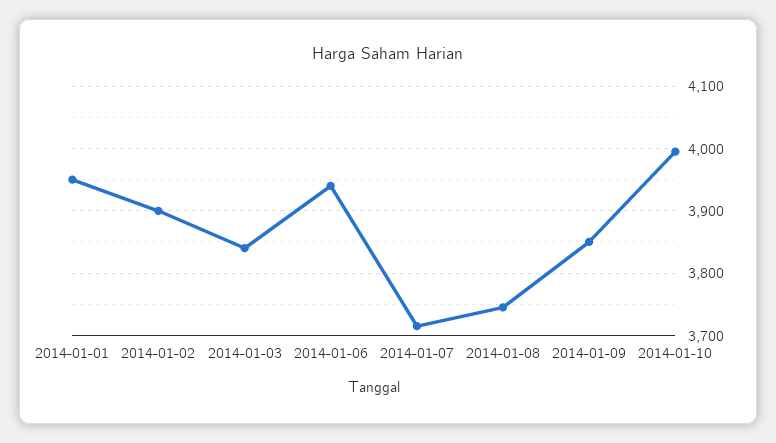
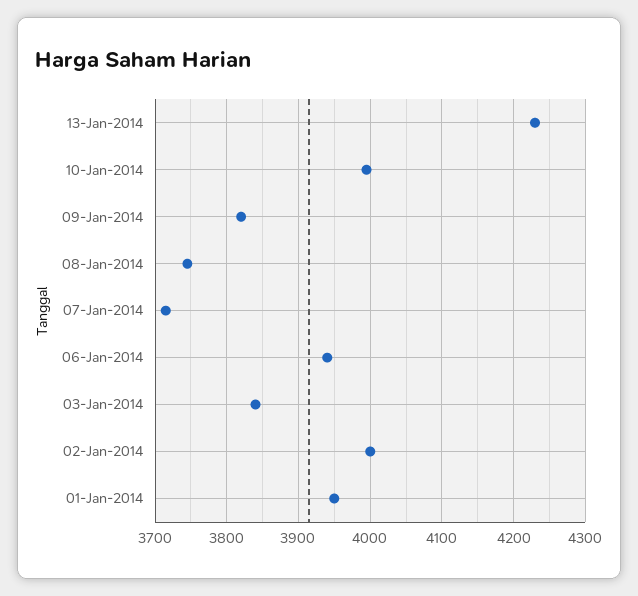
2014-01-02: 3900 -> 4000
2014-01-09: 3850 -> 3820
13-Jan-2014: none -> 4230

